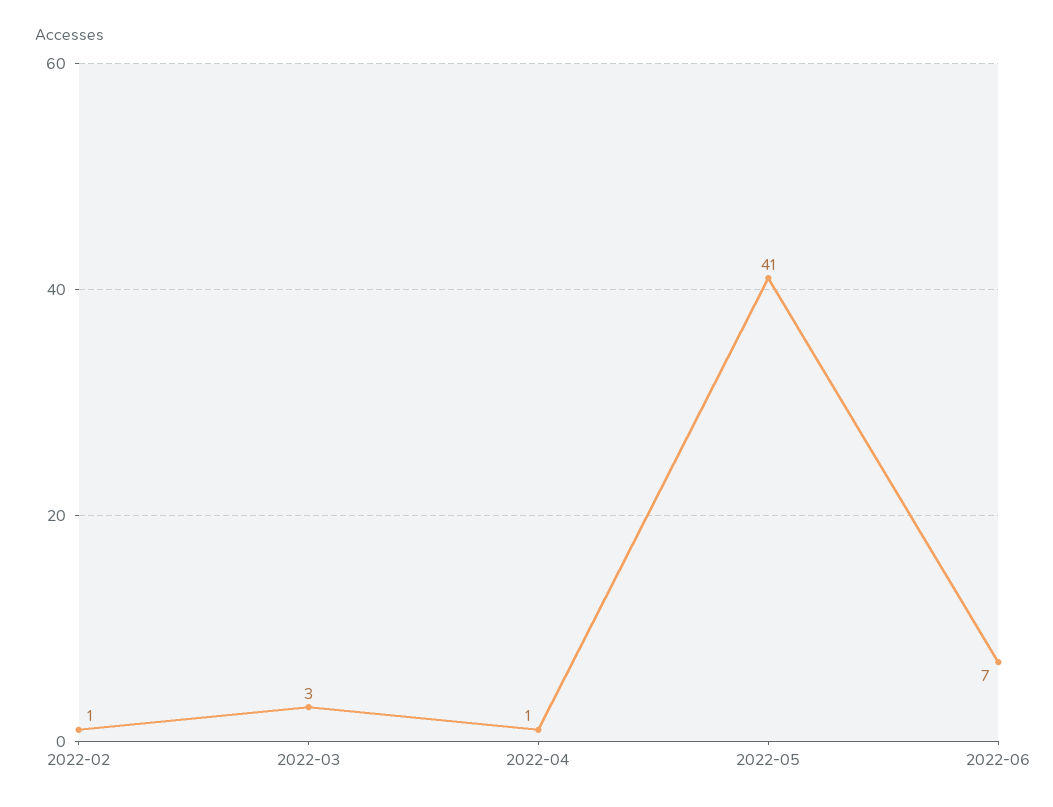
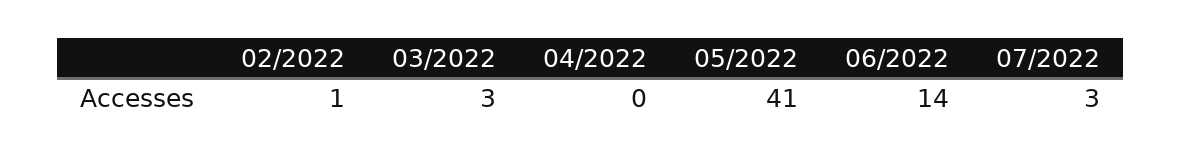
2022-04: 1 -> 0
2022-06: 7 -> 14
07/2022: none -> 3

